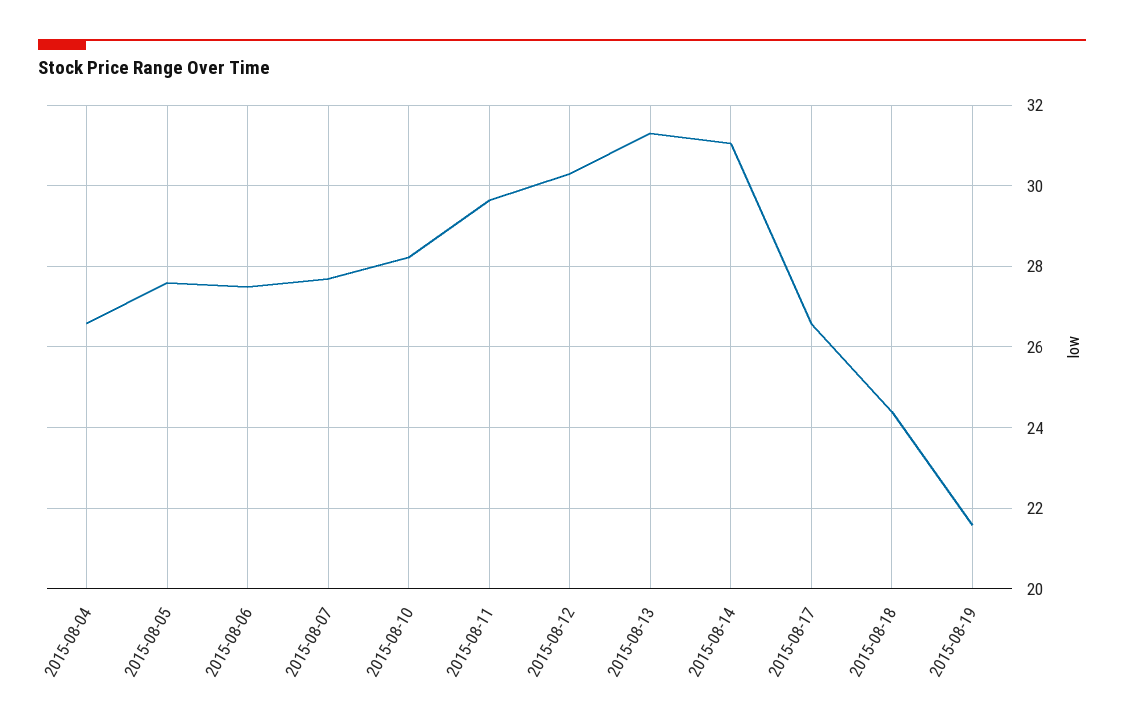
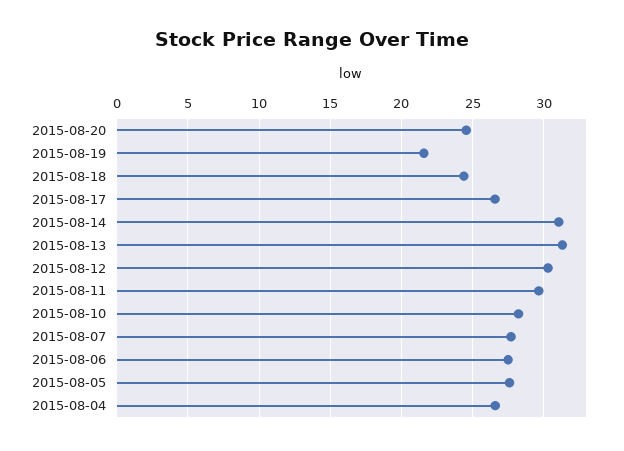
2015-08-20: none -> 24.5

